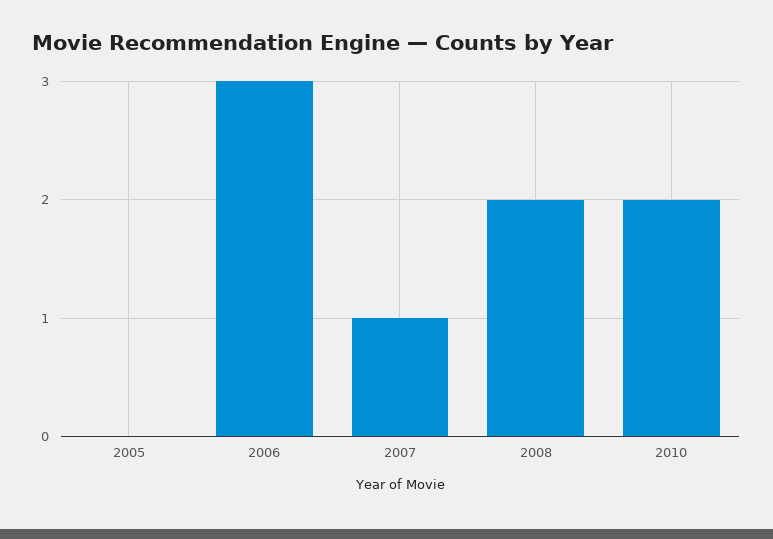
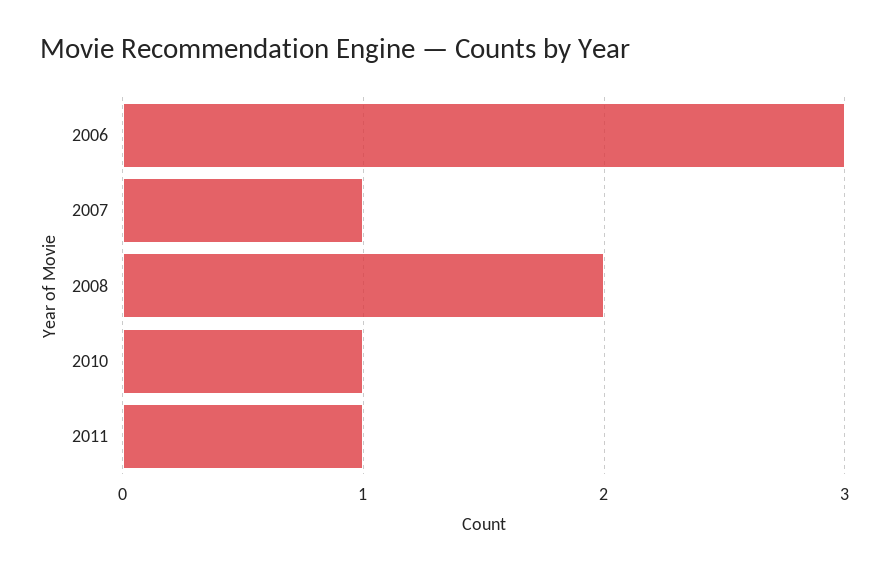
2005: 0 -> none
2010: 2 -> 1
2011: none -> 1

